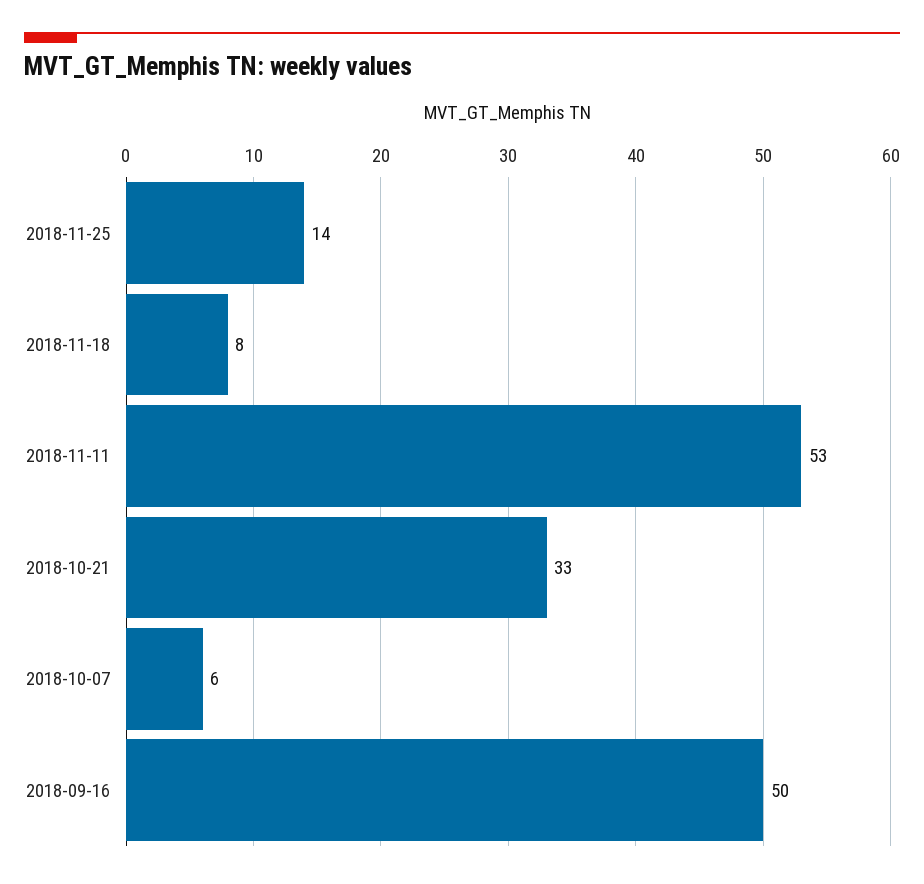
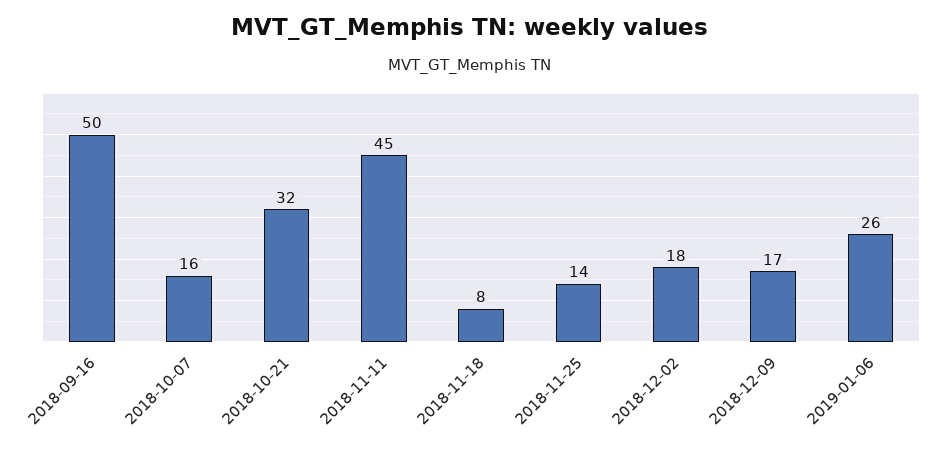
2018-11-11: 53 -> 45
2018-10-21: 33 -> 32
2018-10-07: 6 -> 16
2018-12-02: none -> 18
2018-12-09: none -> 17
2019-01-06: none -> 26

